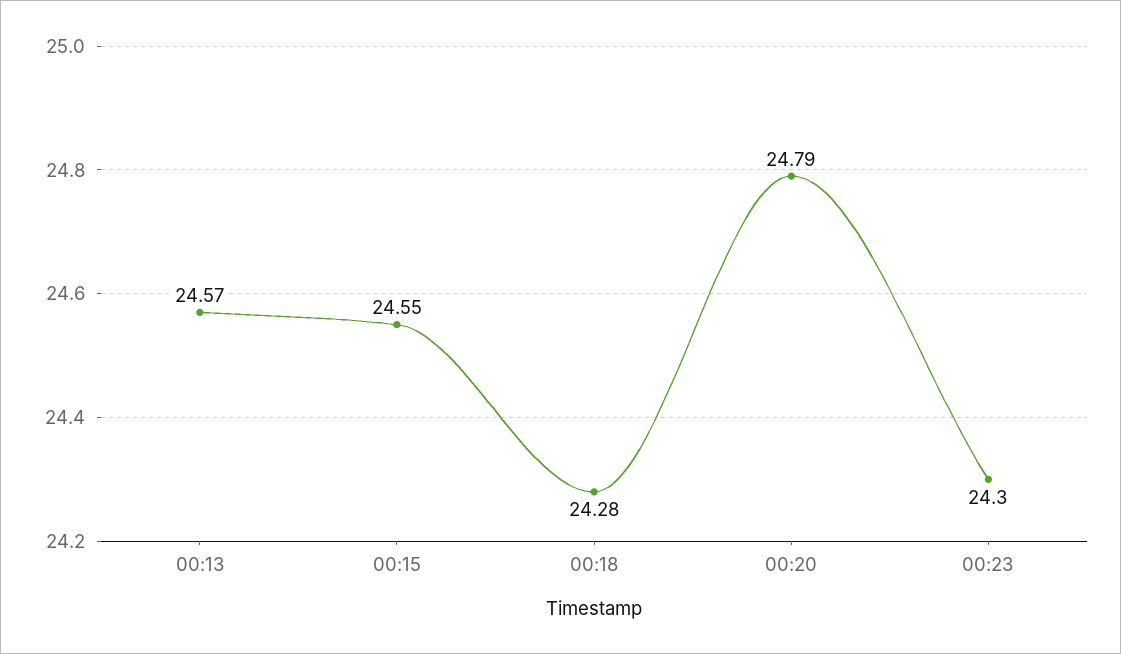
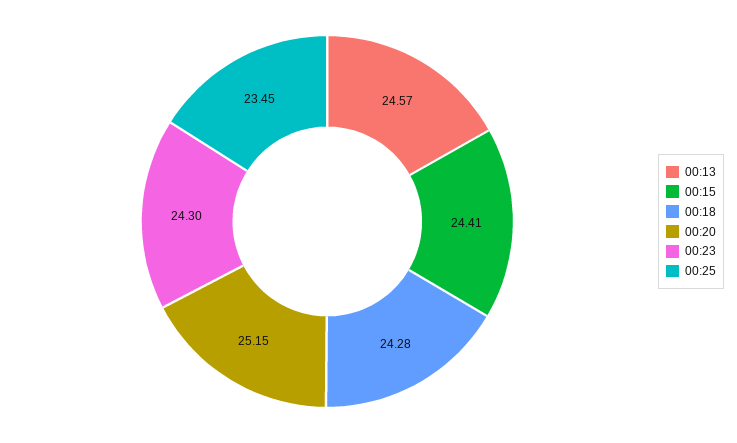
00:15: 24.55 -> 24.41
00:20: 24.79 -> 25.15
00:25: none -> 23.45

